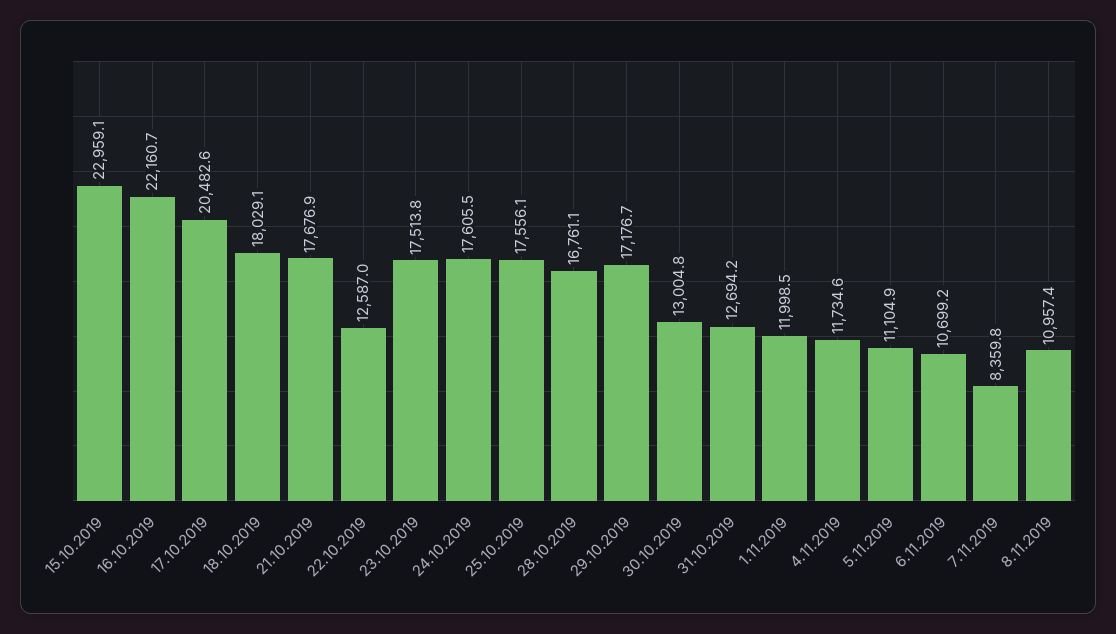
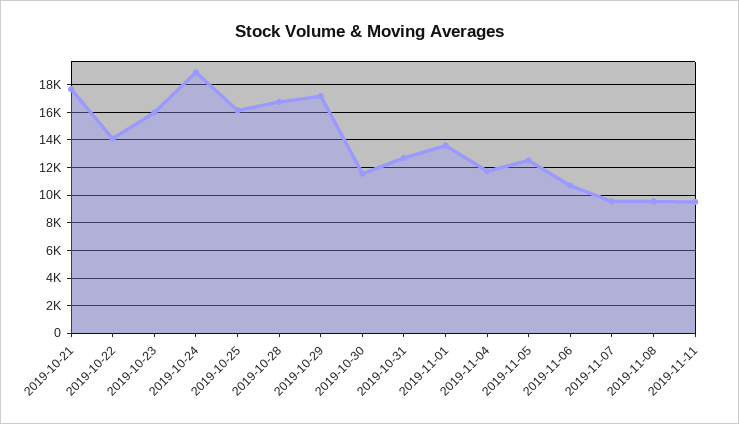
15.10.2019: 22959.1 -> none
16.10.2019: 22160.7 -> none
17.10.2019: 20482.6 -> none
18.10.2019: 18029.1 -> none
22.10.2019: 12587 -> 14000
23.10.2019: 17513.8 -> 16000
24.10.2019: 17605.5 -> 19000
25.10.2019: 17556.1 -> 16000
30.10.2019: 13004.8 -> 11500
1.11.2019: 11998.5 -> 13500
5.11.2019: 11104.9 -> 12500
7.11.2019: 8359.8 -> 9500
8.11.2019: 10957.4 -> 9500
2019-11-11: none -> 9500

